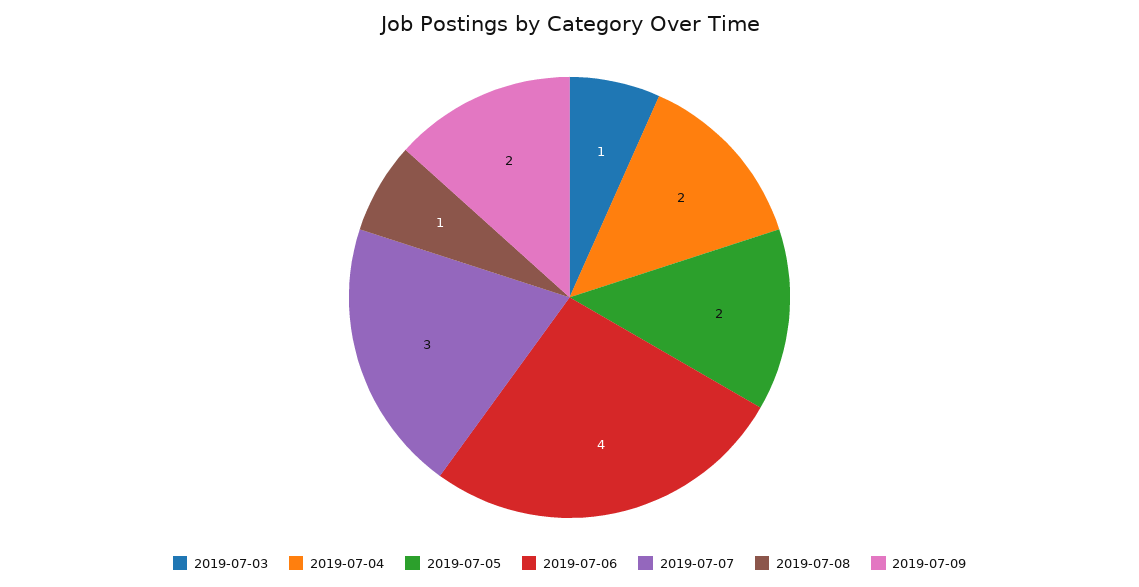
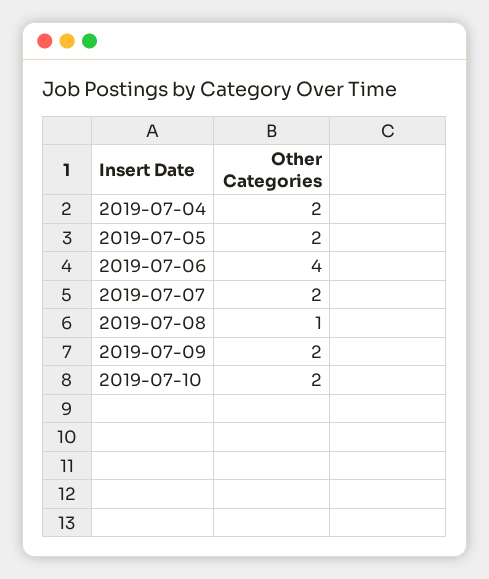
2019-07-03: 1 -> none
2019-07-07: 3 -> 2
2019-07-10: none -> 2

